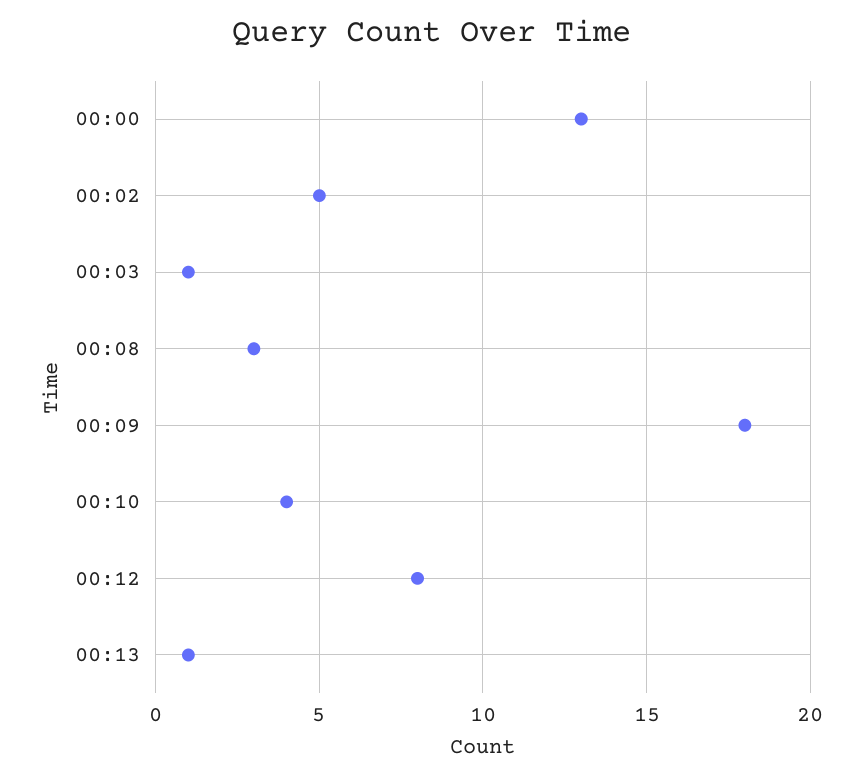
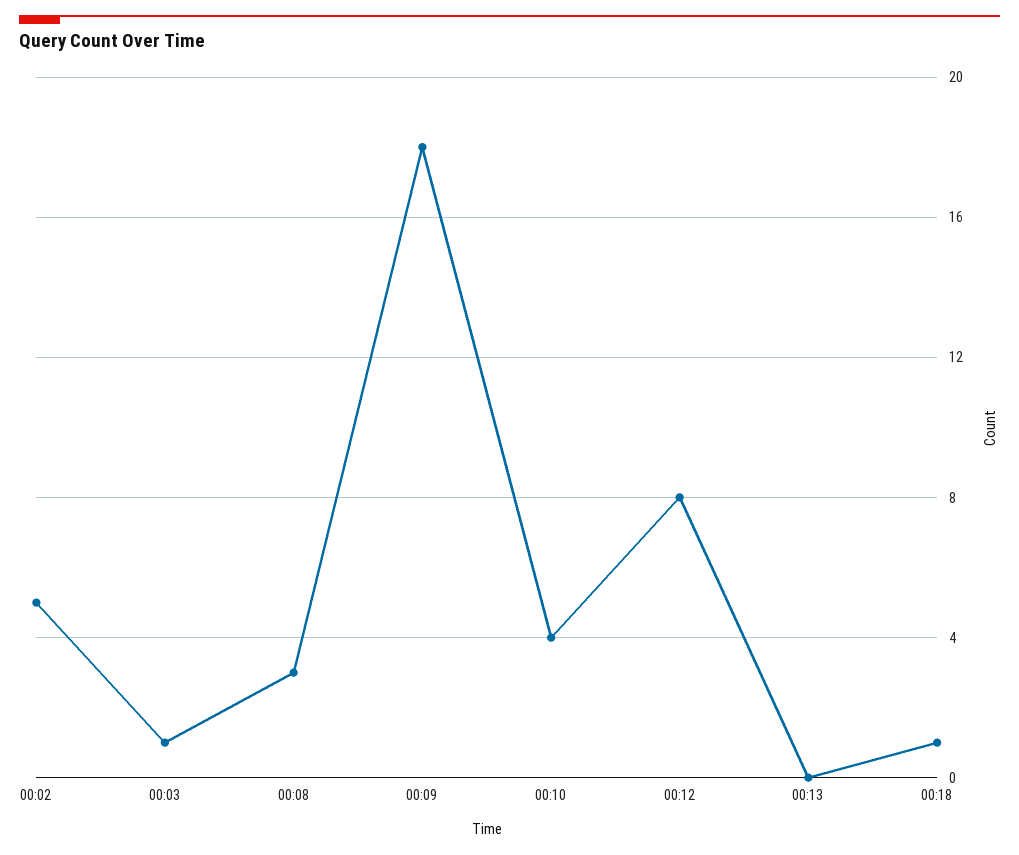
00:00: 13 -> none
00:13: 1 -> 0
00:18: none -> 1

